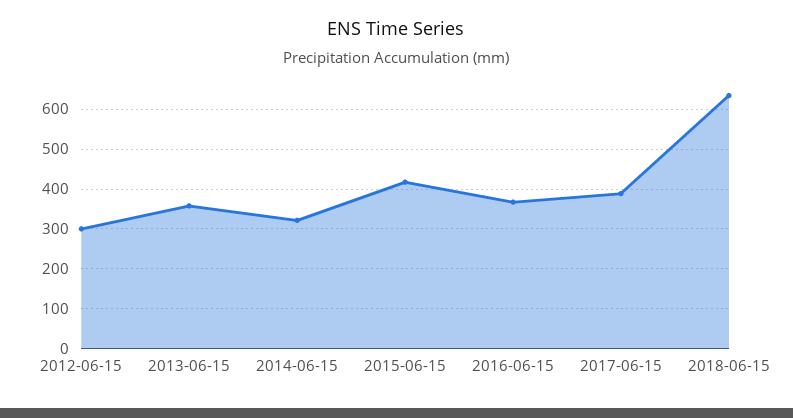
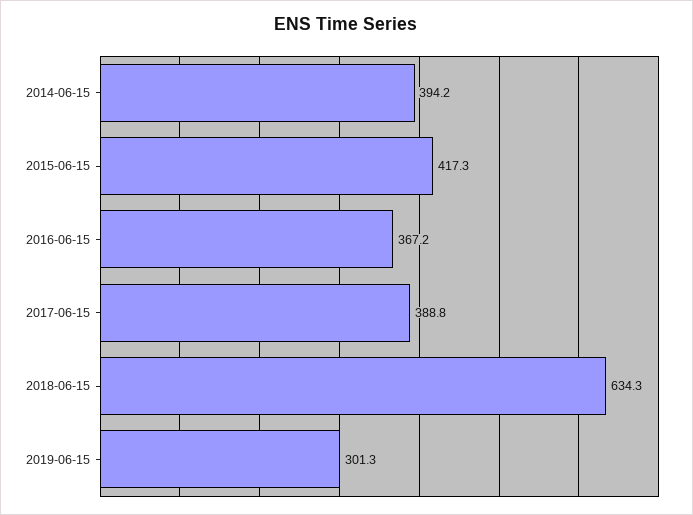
2012-06-15: 300 -> none
2013-06-15: 360 -> none
2014-06-15: 320 -> 394.2
2019-06-15: none -> 301.3

